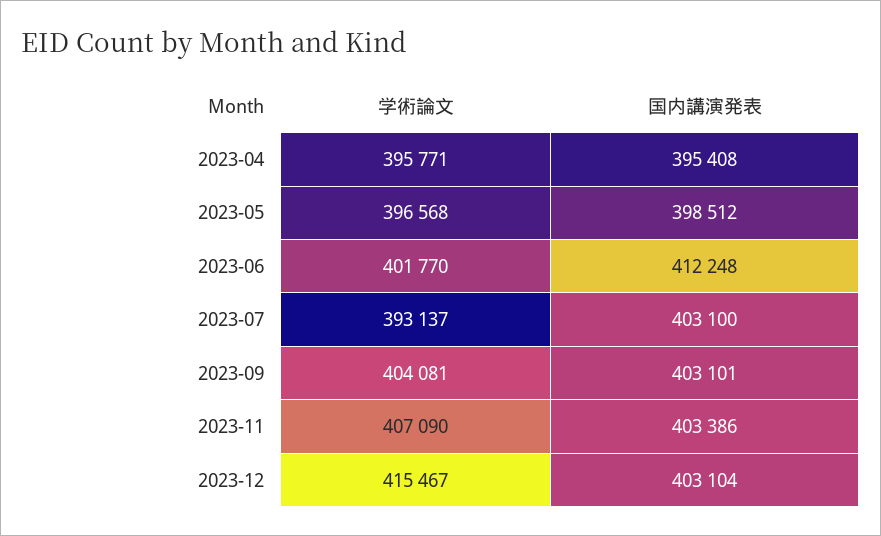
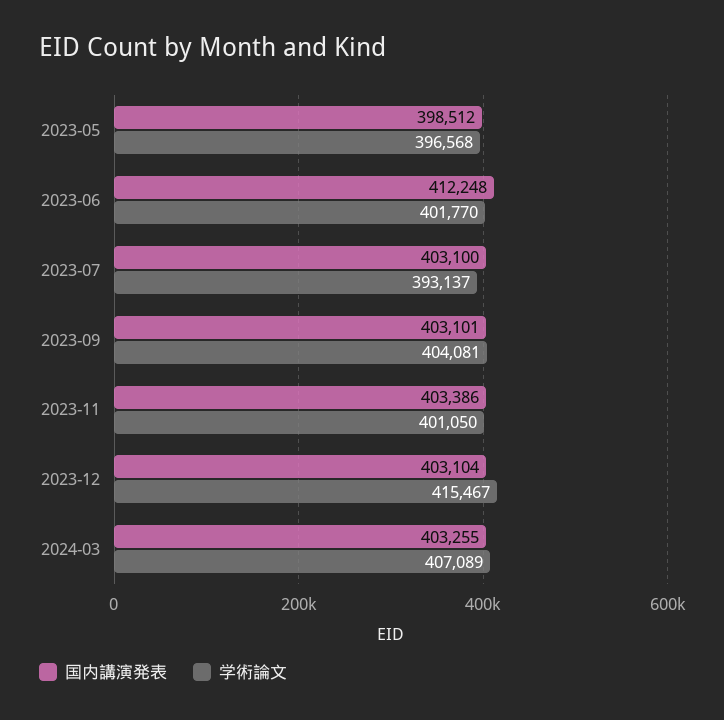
学術論文, 2023-04: 395771 -> none
国内講演発表, 2023-04: 395408 -> none
学術論文, 2023-11: 407090 -> 401050
国内講演発表, 2024-03: none -> 403255
学術論文, 2024-03: none -> 407089

